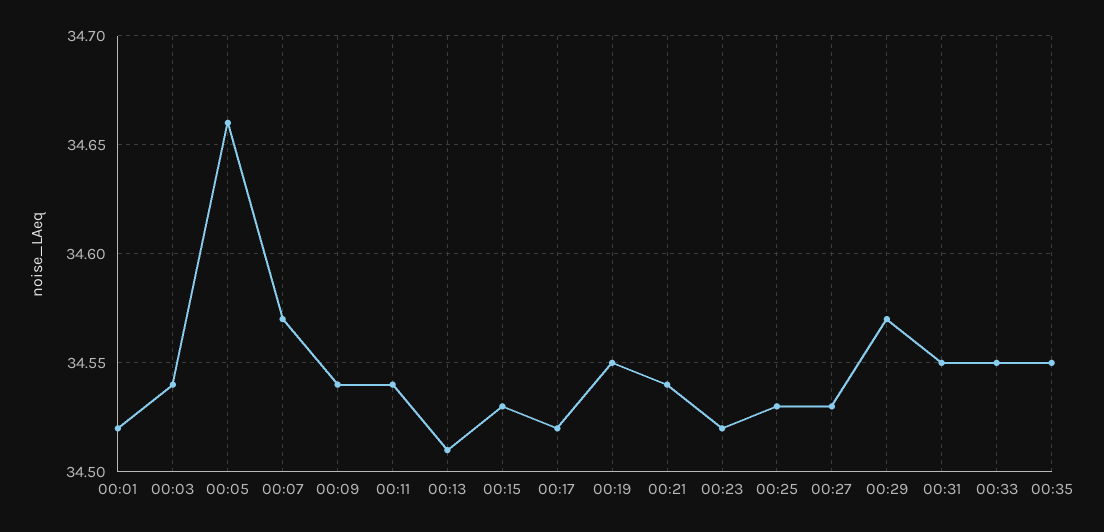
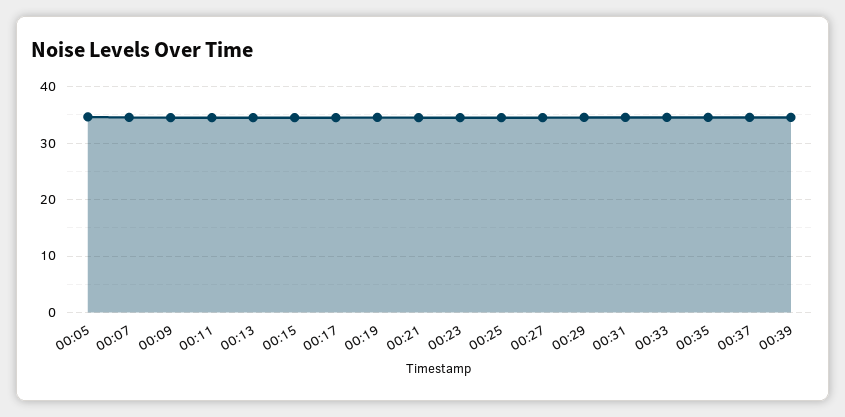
00:01: 34.52 -> none
00:03: 34.54 -> none
00:37: none -> 34
00:39: none -> 34

